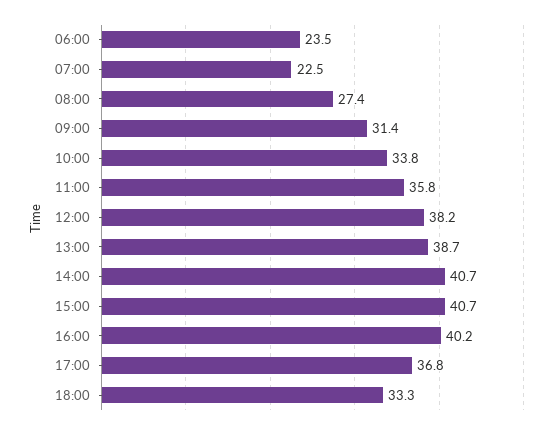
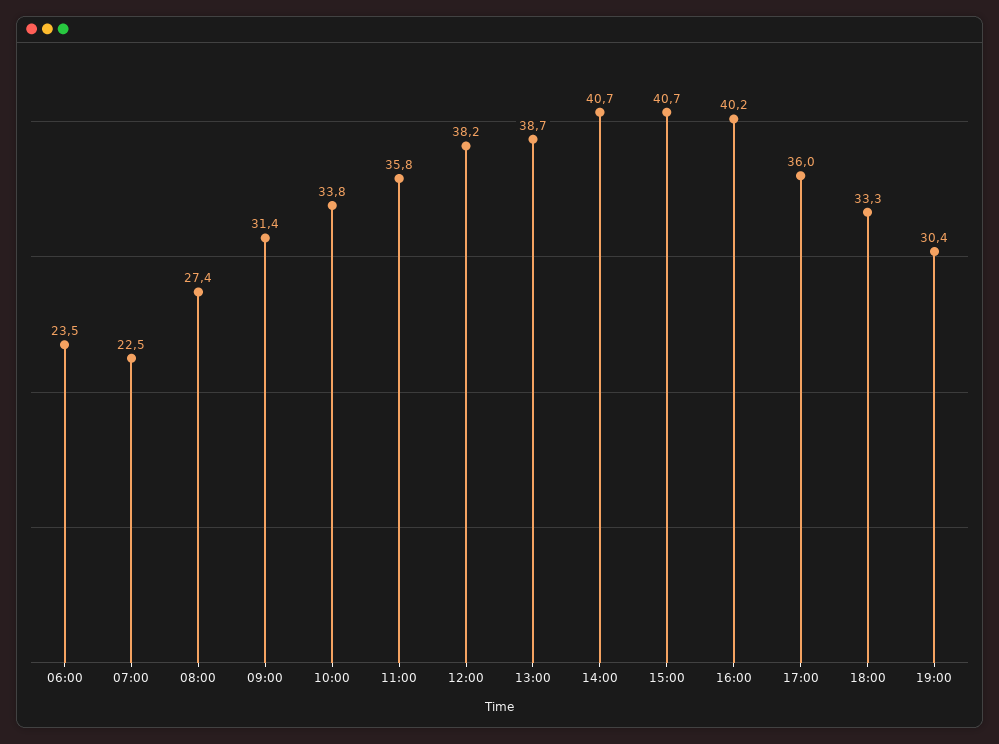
17:00: 36.8 -> 36
19:00: none -> 30.4

